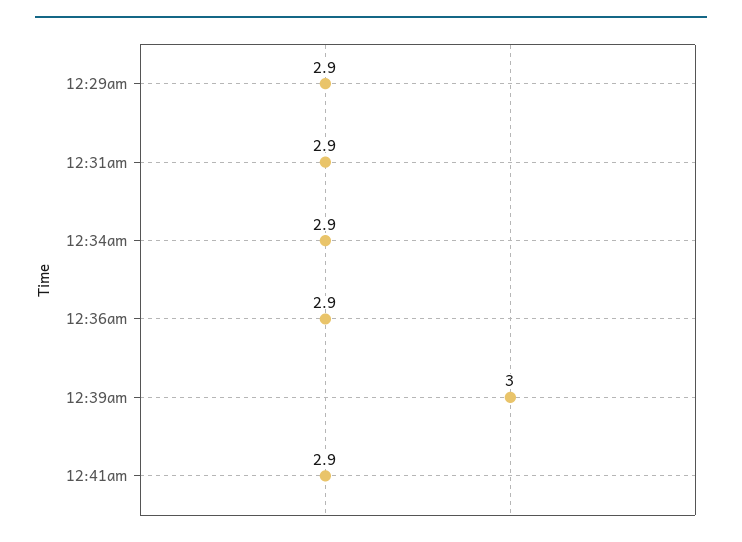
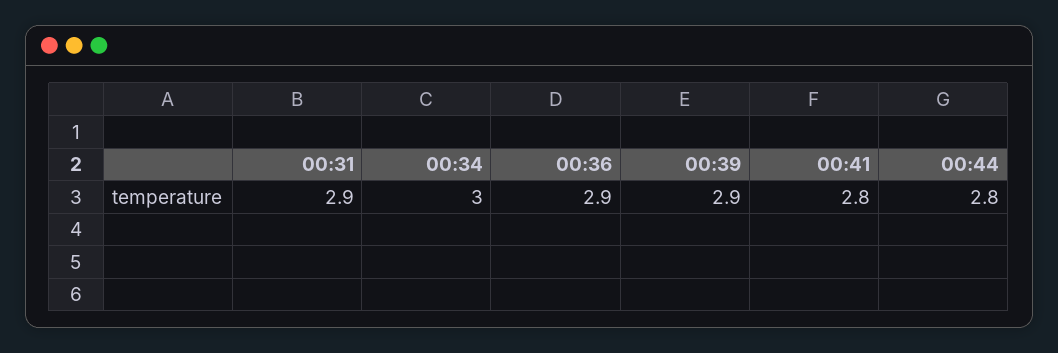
12:29am: 2.9 -> none
12:34am: 2.9 -> 3
12:39am: 3 -> 2.9
12:41am: 2.9 -> 2.8
00:44: none -> 2.8

